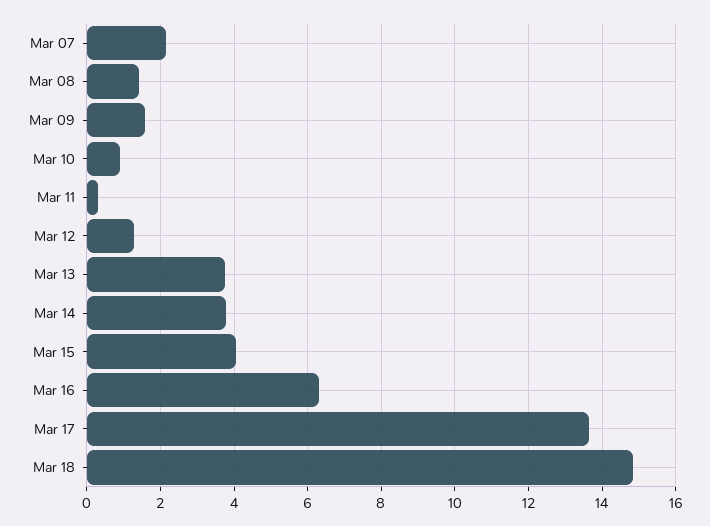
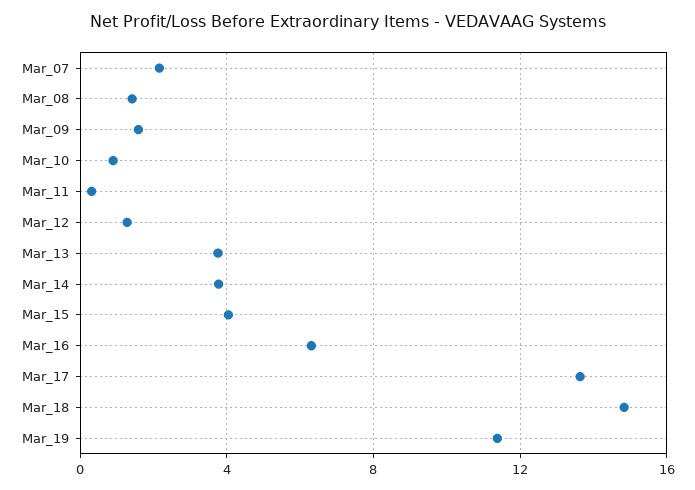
Mar_19: none -> 11.5

